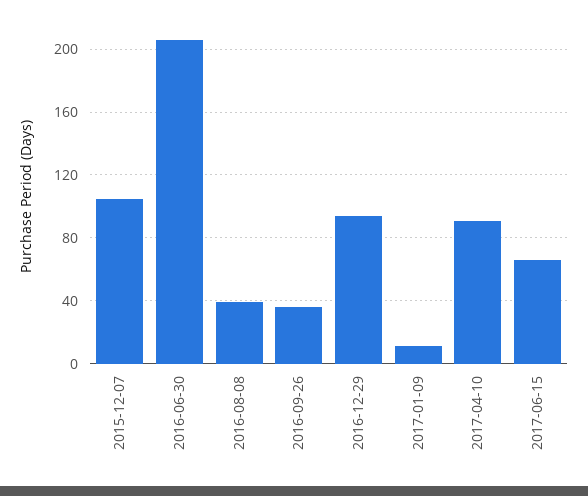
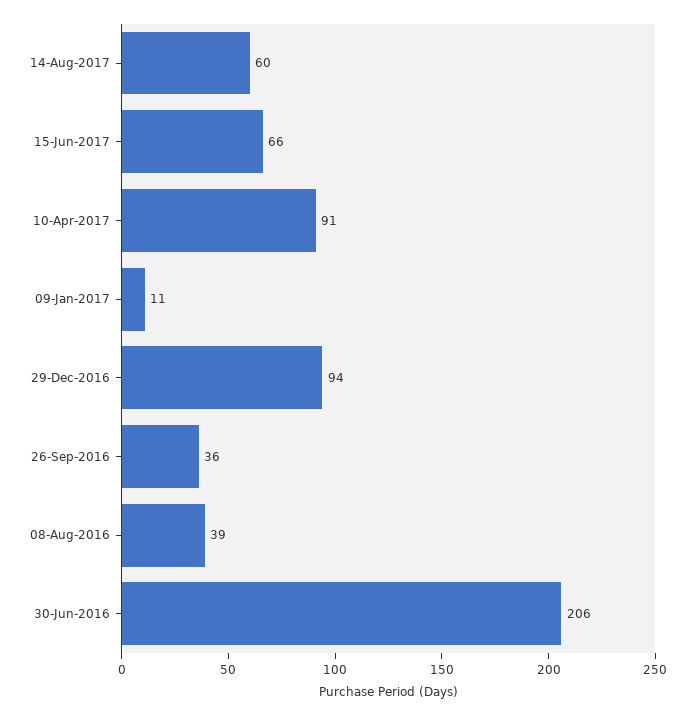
2015-12-07: 105 -> none
14-Aug-2017: none -> 60

